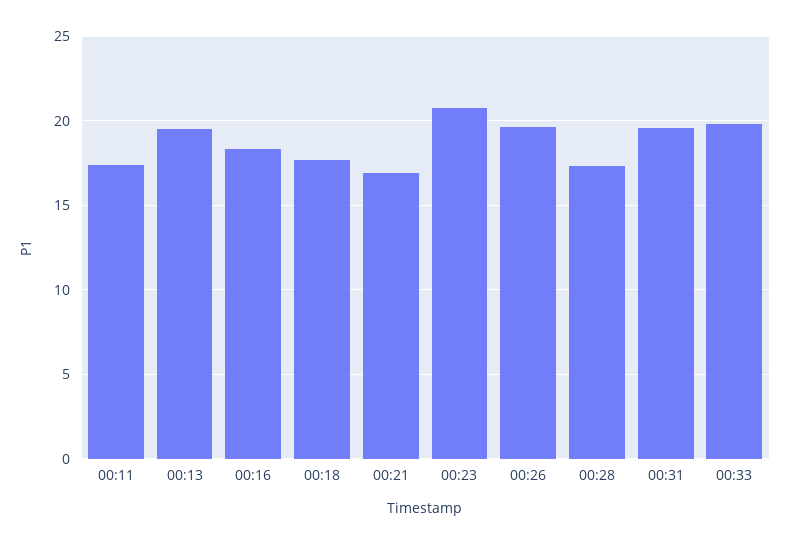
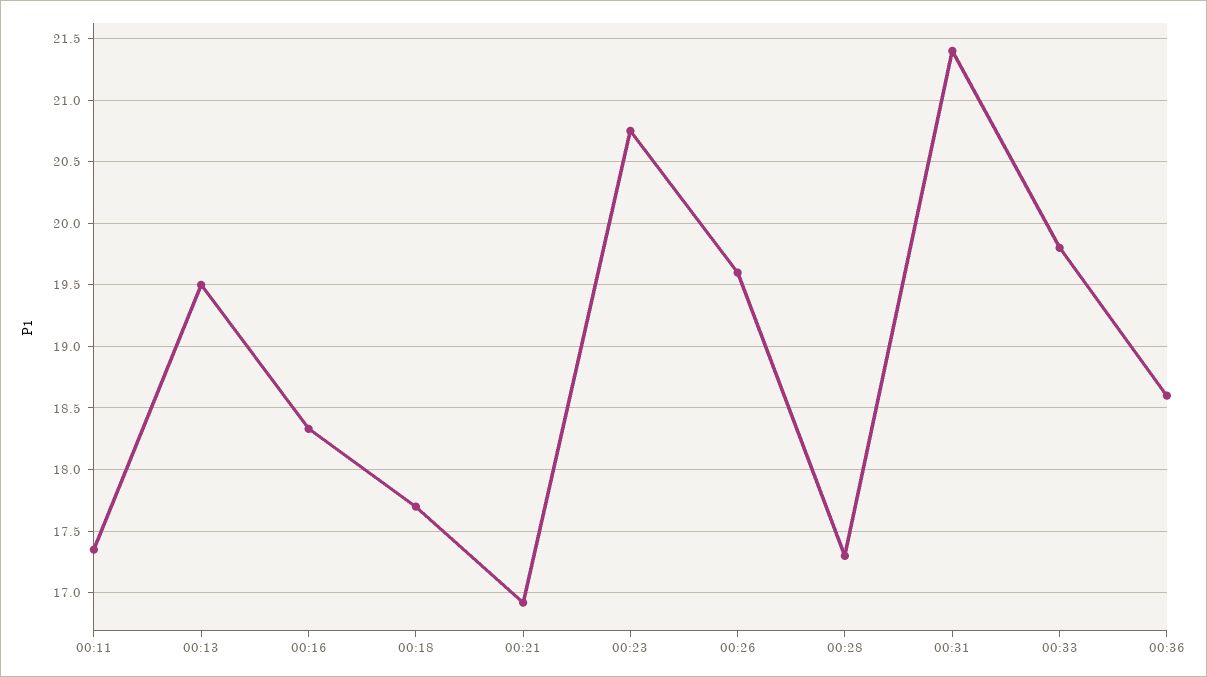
00:31: 19.5 -> 21.4
00:36: none -> 18.6

